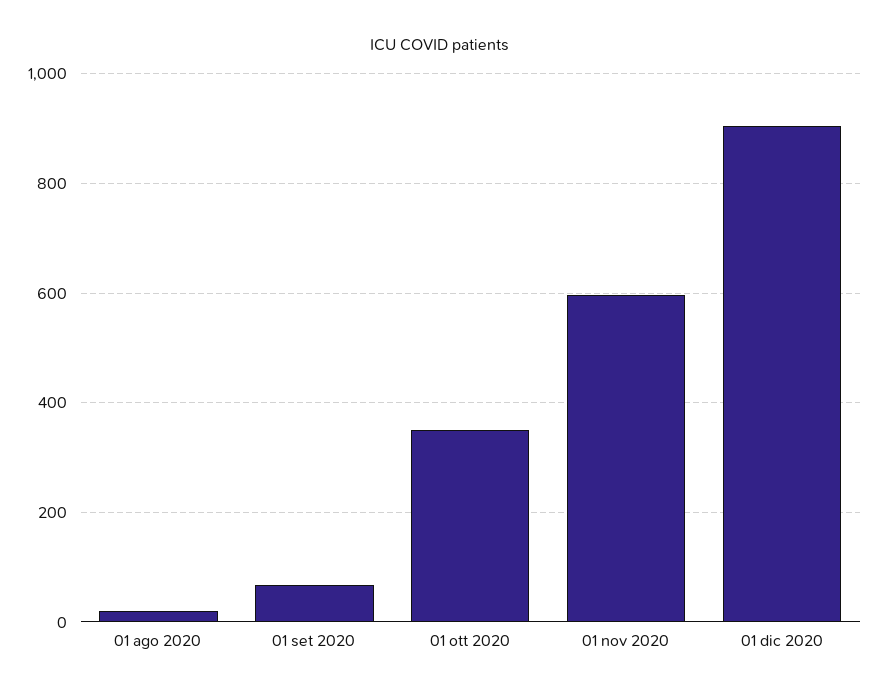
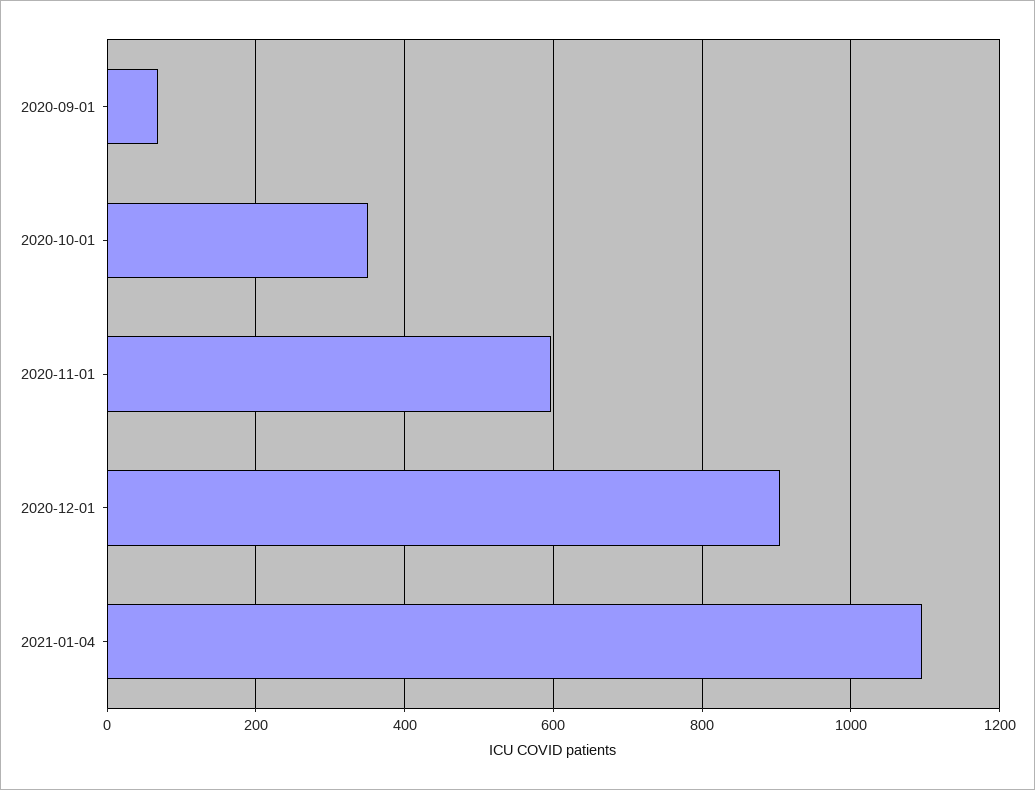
01 ago 2020: 20 -> none
2021-01-04: none -> 1100

